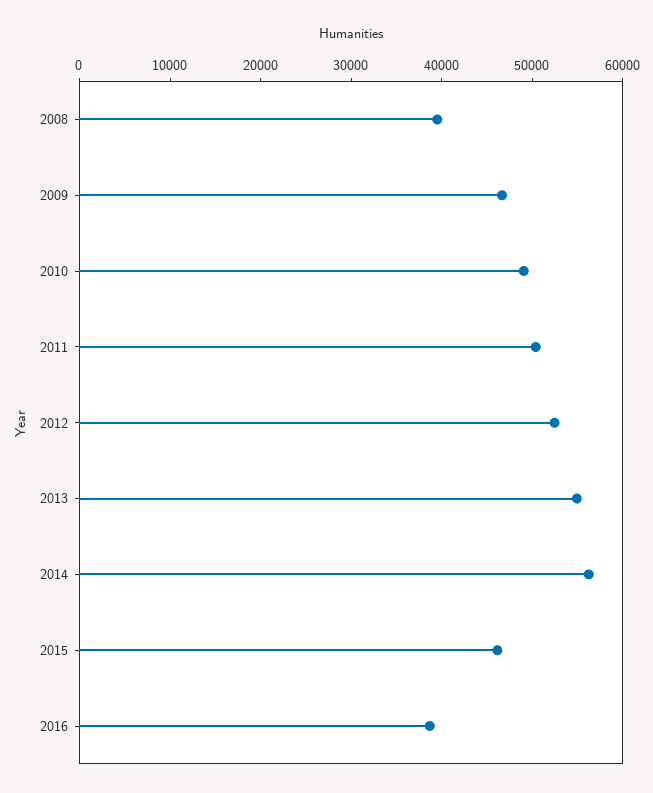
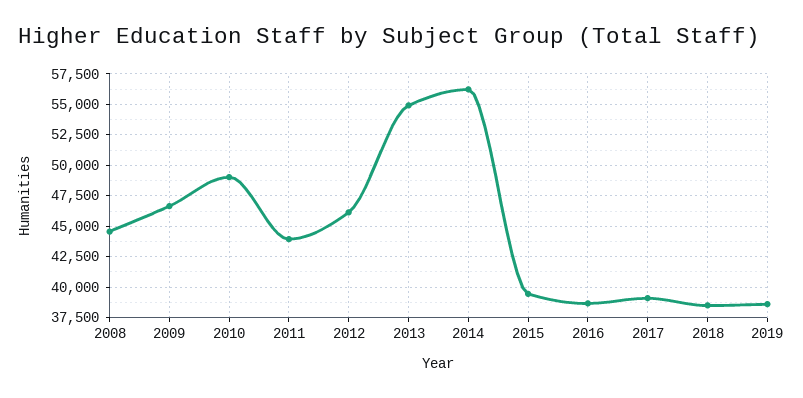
2008: 40000 -> 44500
2011: 50000 -> 44000
2012: 52000 -> 46000
2015: 46000 -> 39500
2017: none -> 39000
2018: none -> 38500
2019: none -> 38500

